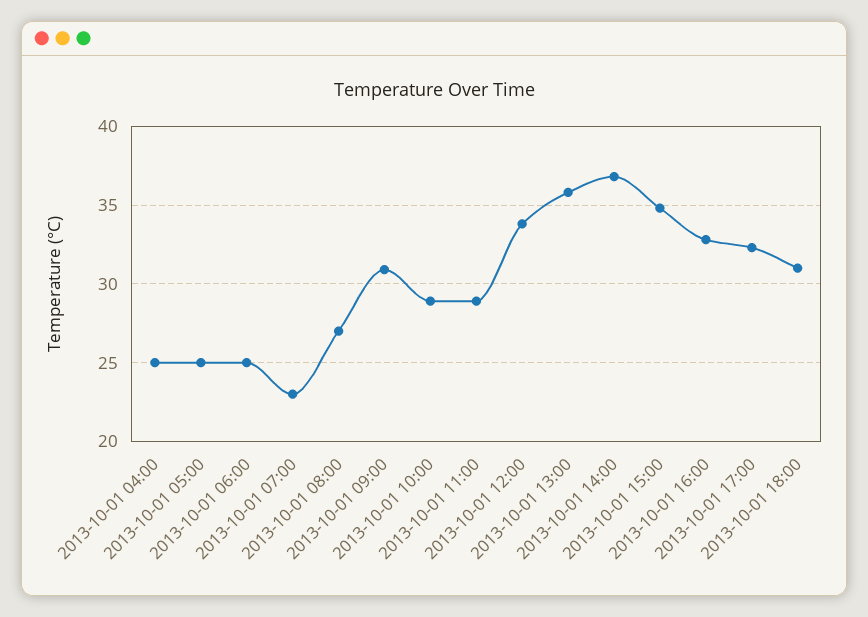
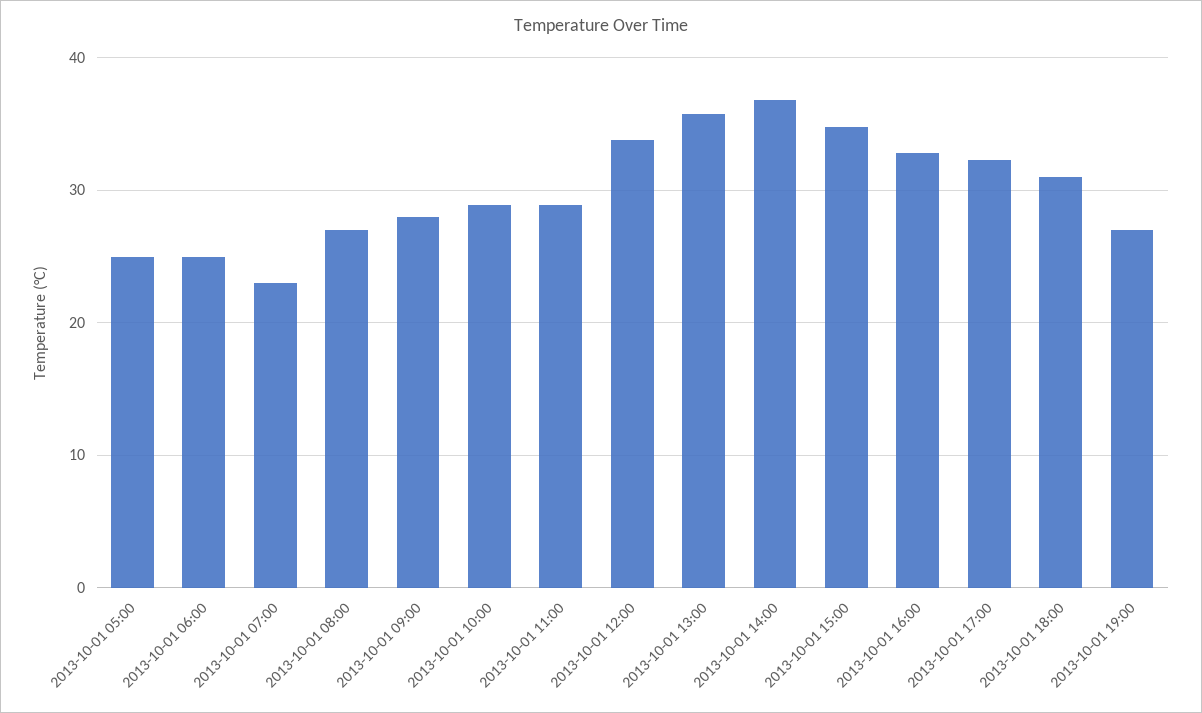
2013-10-01 04:00: 25 -> none
2013-10-01 09:00: 31 -> 28
2013-10-01 19:00: none -> 27

